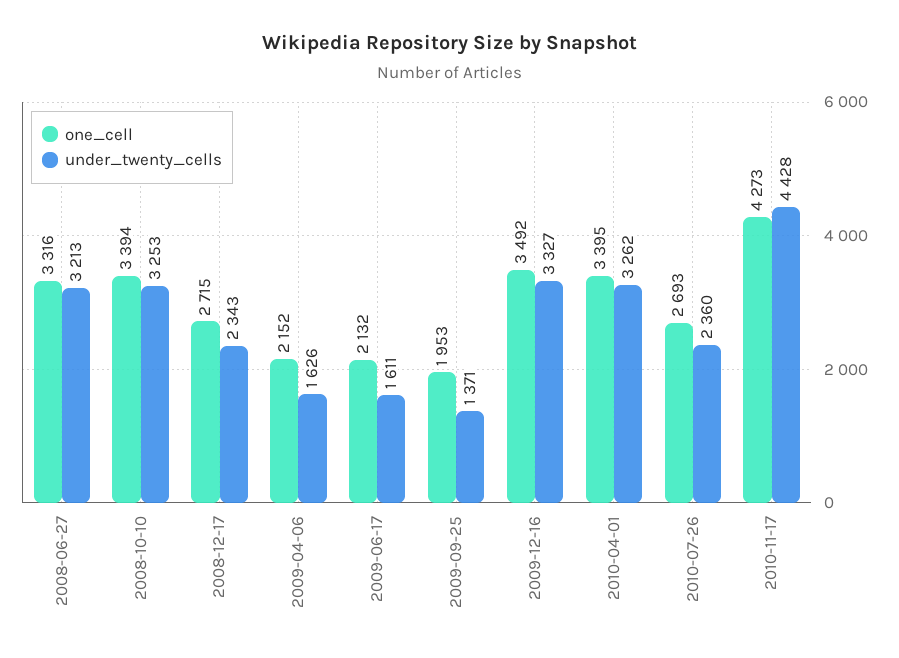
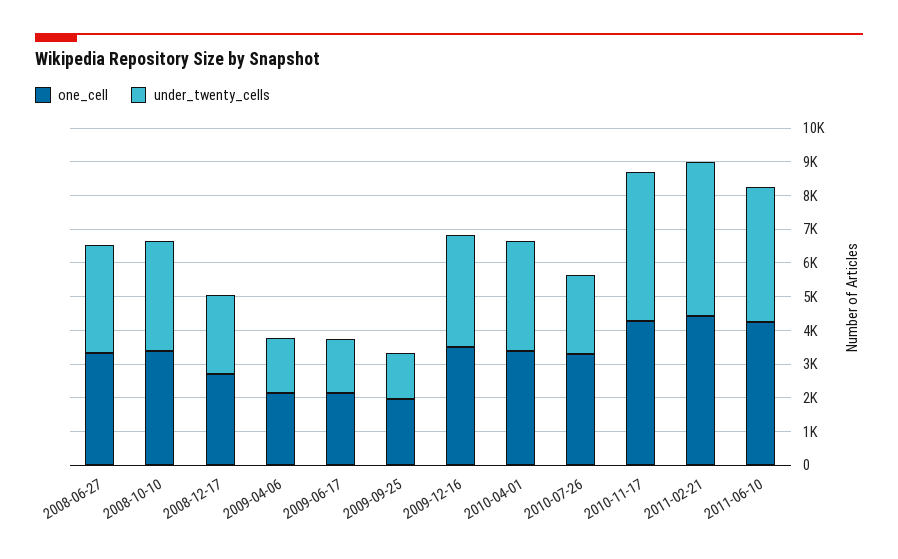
one_cell, 2010-07-26: 2693 -> 3250
one_cell, 2011-02-21: none -> 4500
under_twenty_cells, 2011-02-21: none -> 4500
one_cell, 2011-06-10: none -> 4250
under_twenty_cells, 2011-06-10: none -> 4000

